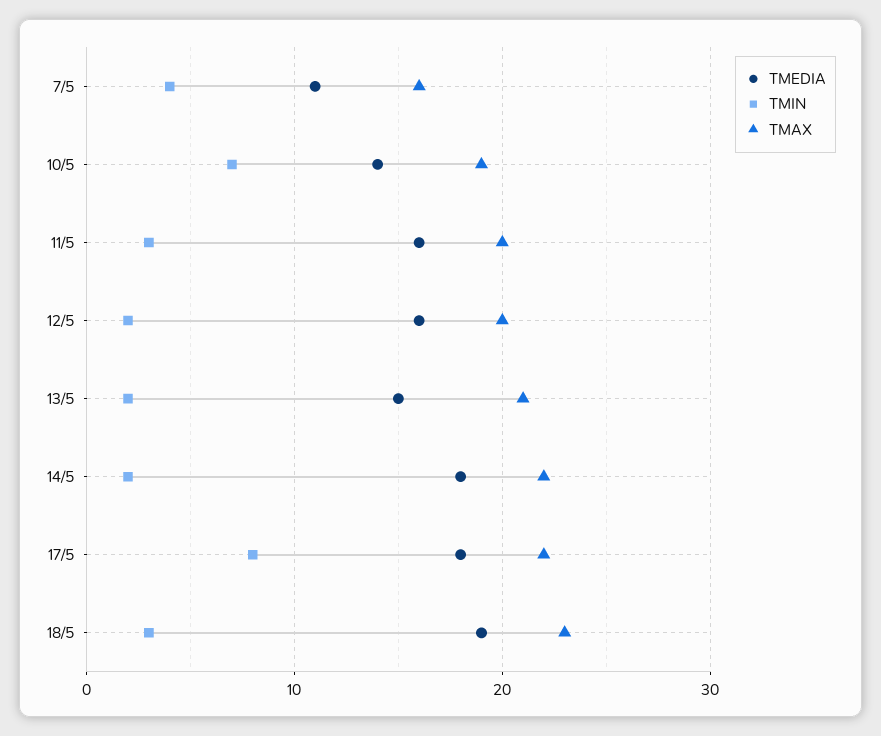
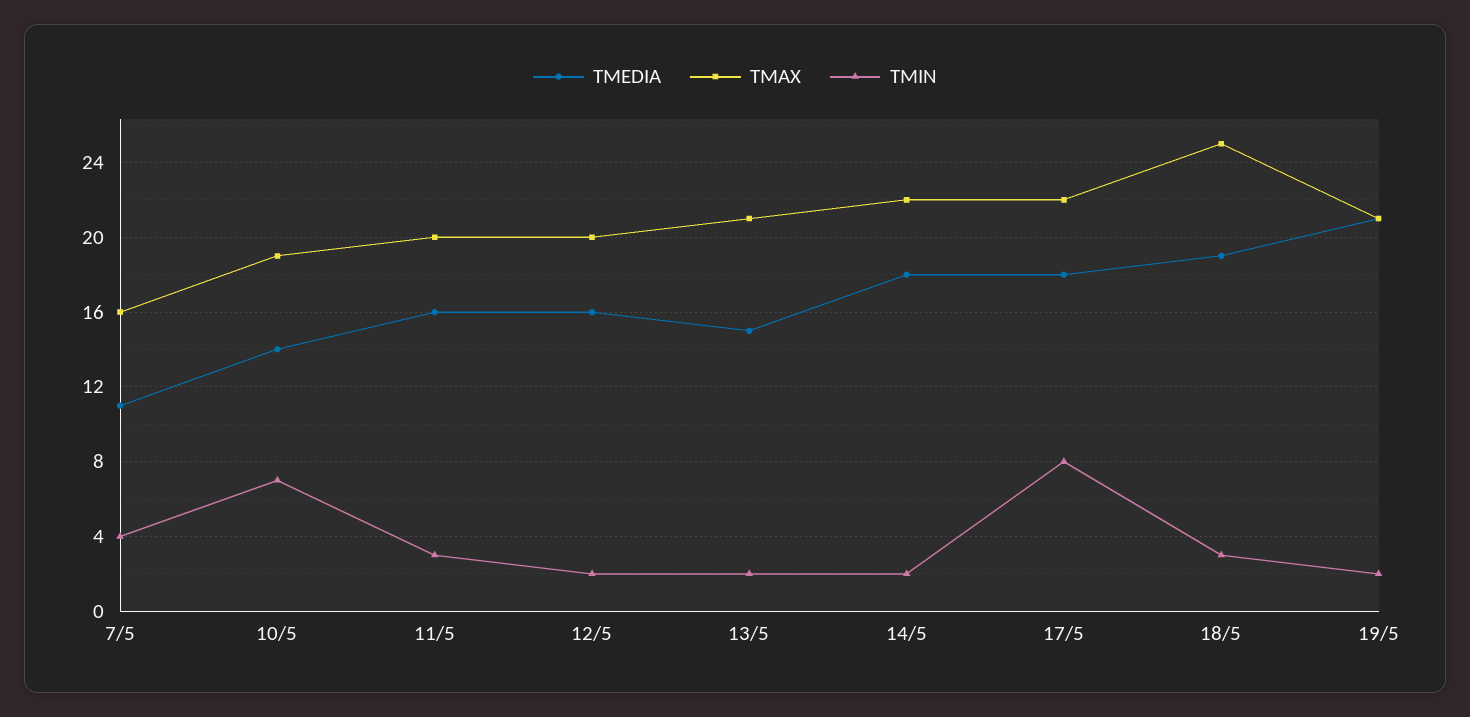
TMAX, 18/5: 23 -> 25
TMEDIA, 19/5: none -> 21
TMAX, 19/5: none -> 21
TMIN, 19/5: none -> 2

